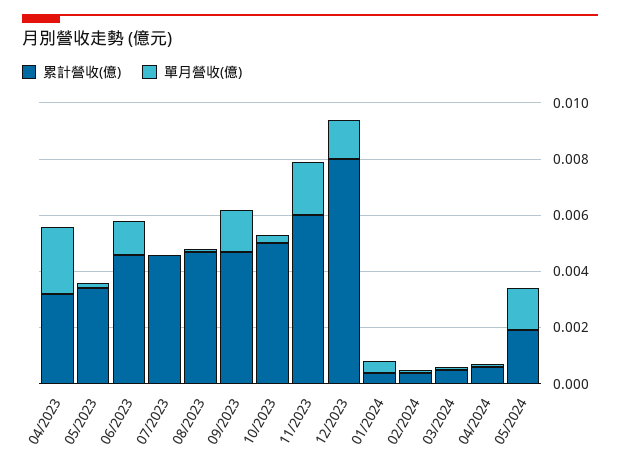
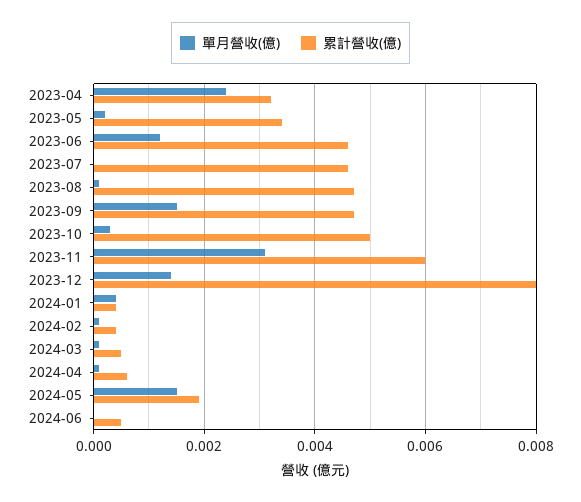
單月營收(億), 11/2023: 0.002 -> 0.003
單月營收(億), 2024-06: none -> 0
累計營收(億), 2024-06: none -> 0.0005

